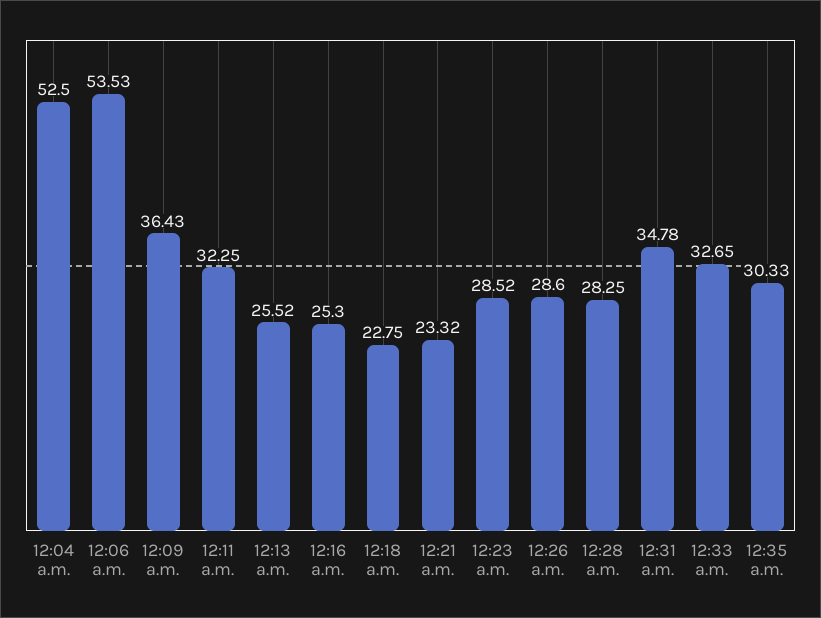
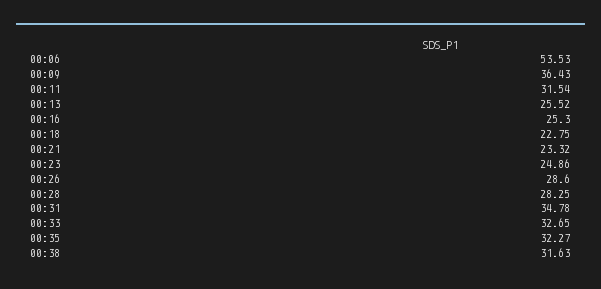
12:04 a.m.: 52.5 -> none
12:11 a.m.: 32.25 -> 31.54
12:23 a.m.: 28.52 -> 24.86
12:35 a.m.: 30.33 -> 32.27
00:38: none -> 31.63

